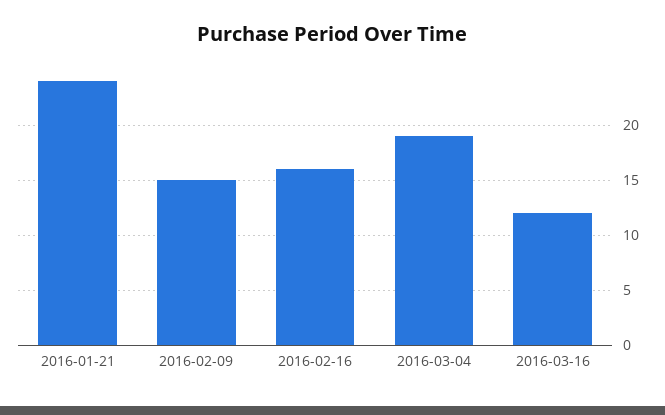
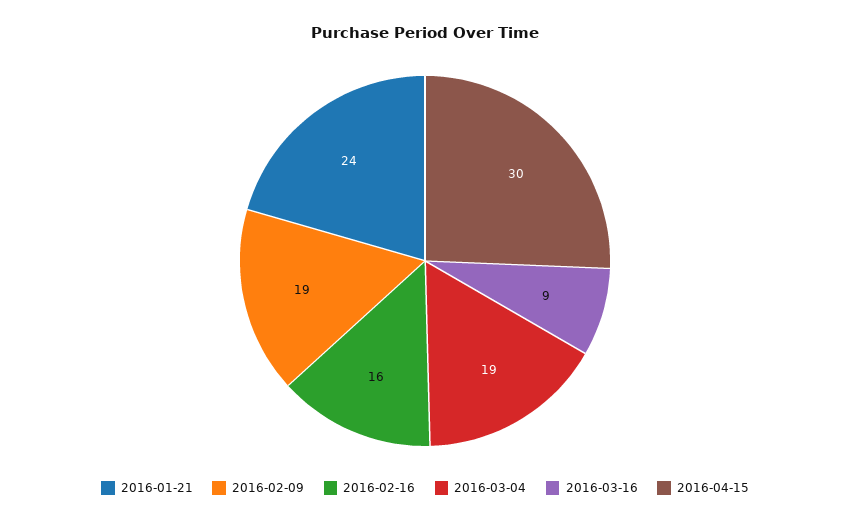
2016-02-09: 15 -> 19
2016-03-16: 12 -> 9
2016-04-15: none -> 30

